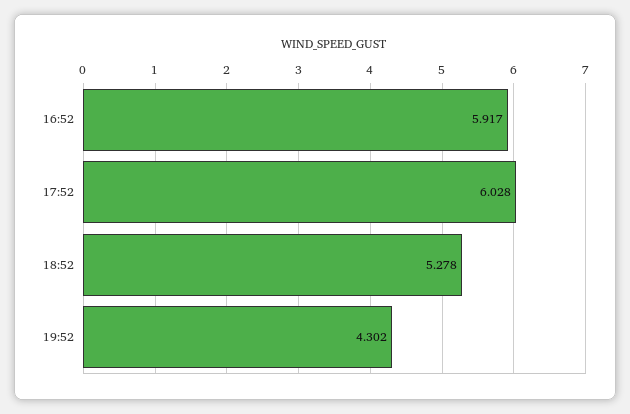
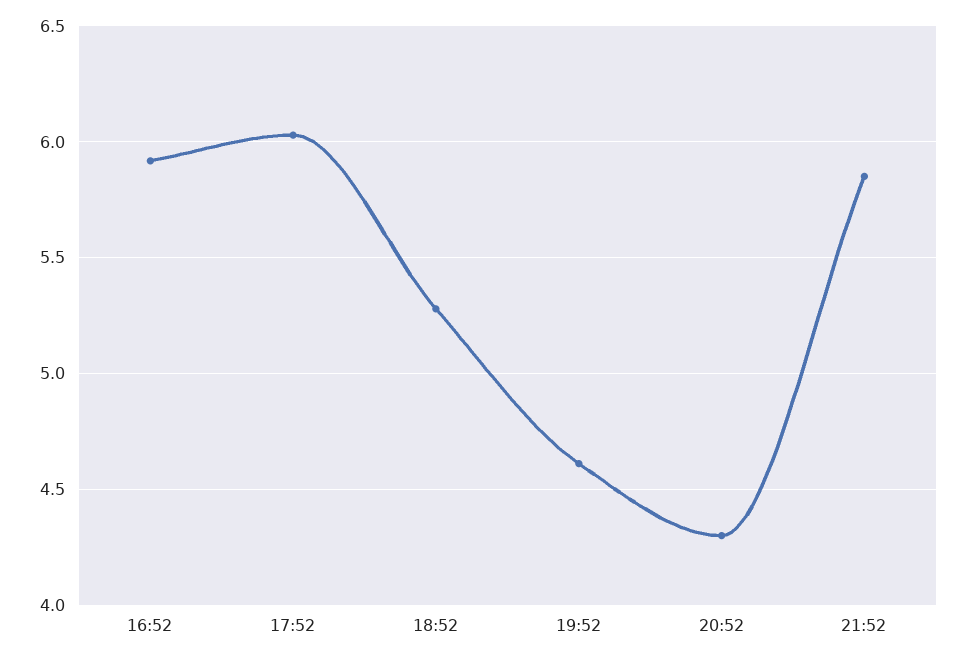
19:52: 4.302 -> 4.6
20:52: none -> 4.3
21:52: none -> 5.85

